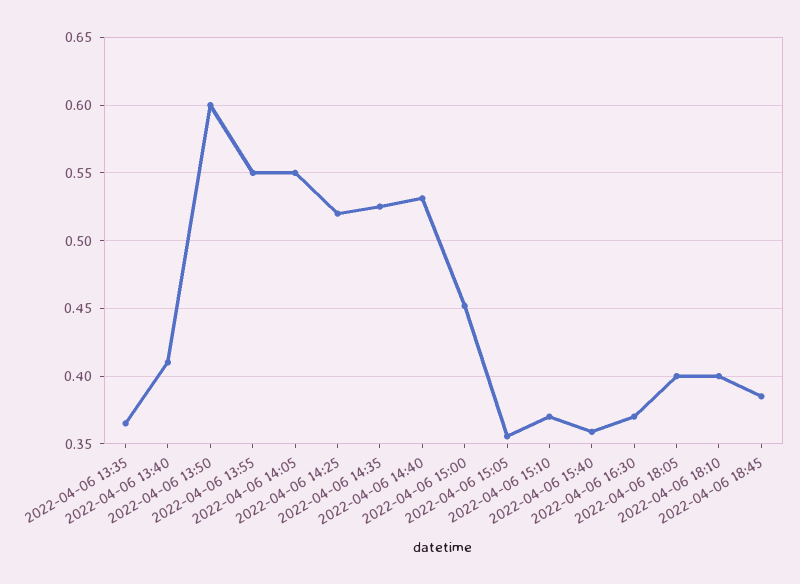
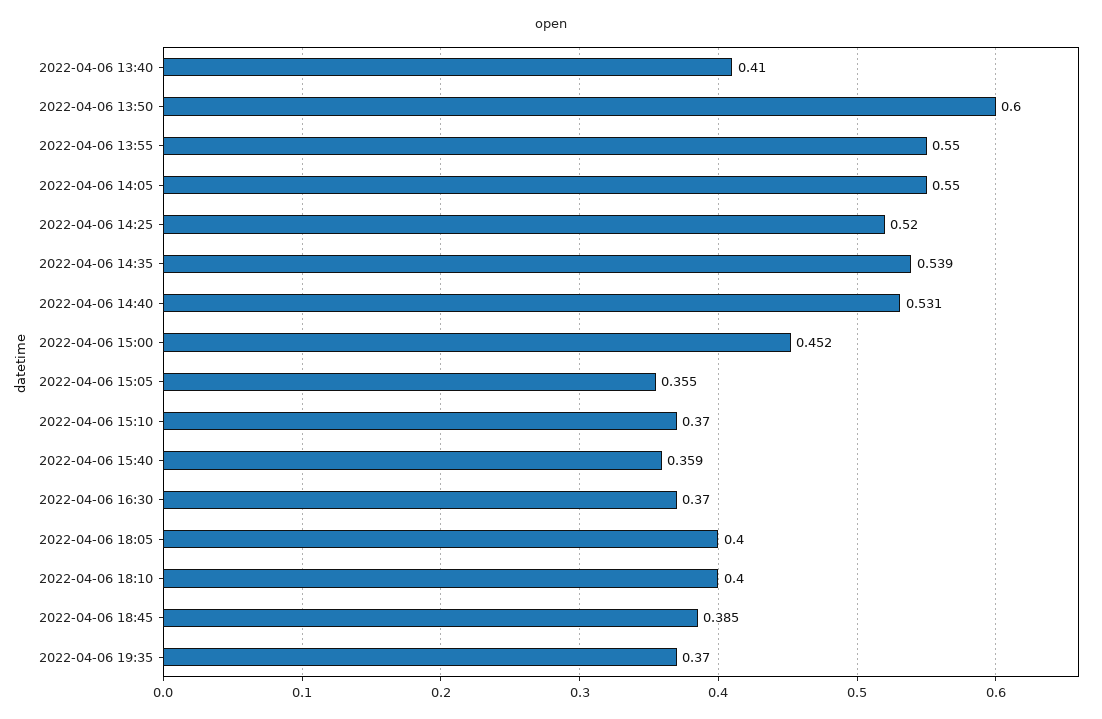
2022-04-06 13:35: 0.365 -> none
2022-04-06 14:35: 0.525 -> 0.539
2022-04-06 19:35: none -> 0.37

